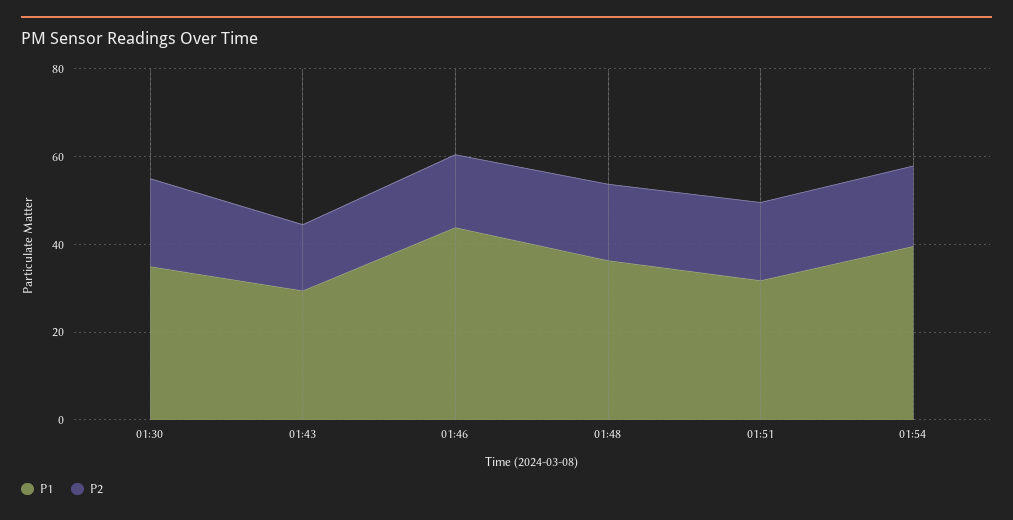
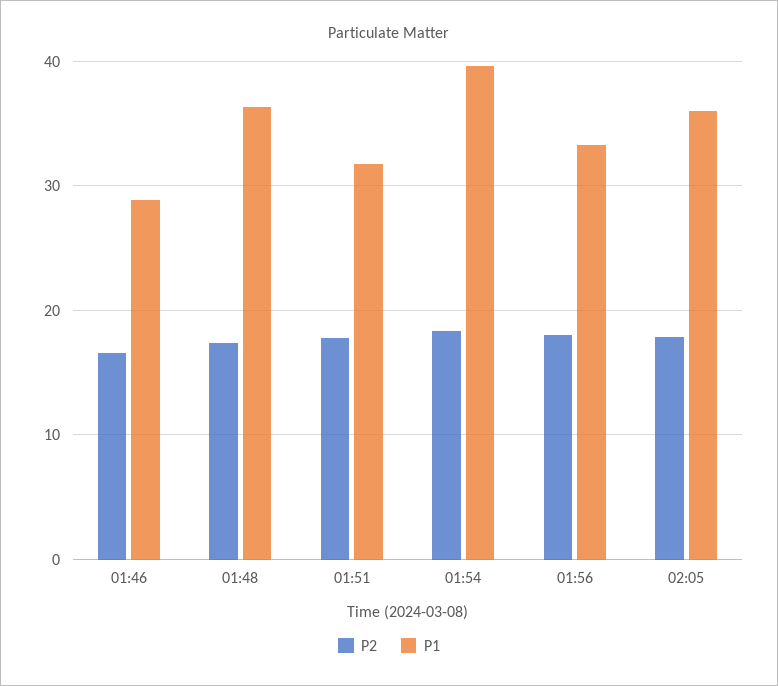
P1, 01:30: 35 -> none
P2, 01:30: 20 -> none
P1, 01:43: 30 -> none
P2, 01:43: 15 -> none
P1, 01:46: 45 -> 29
P2, 01:56: none -> 18
P1, 01:56: none -> 33
P2, 02:05: none -> 18
P1, 02:05: none -> 36

